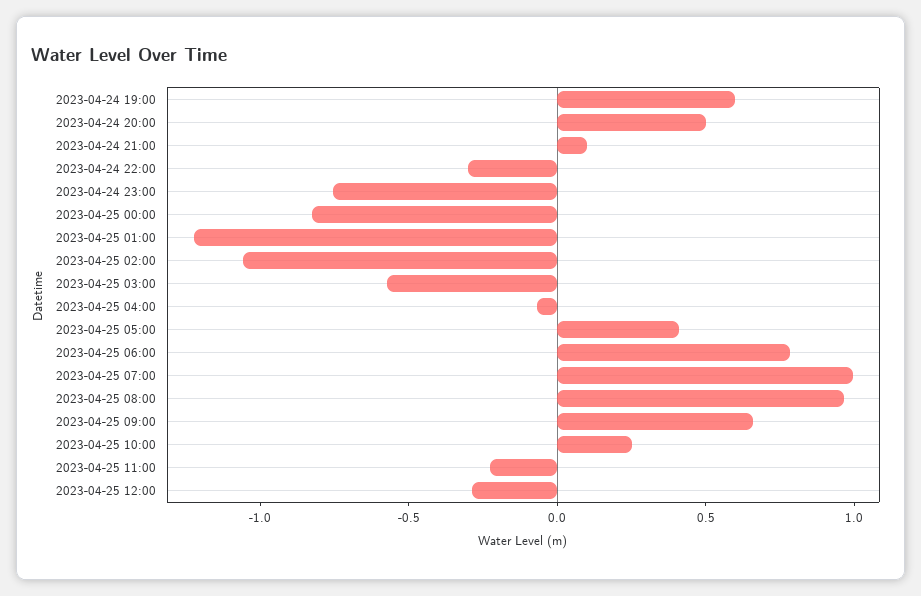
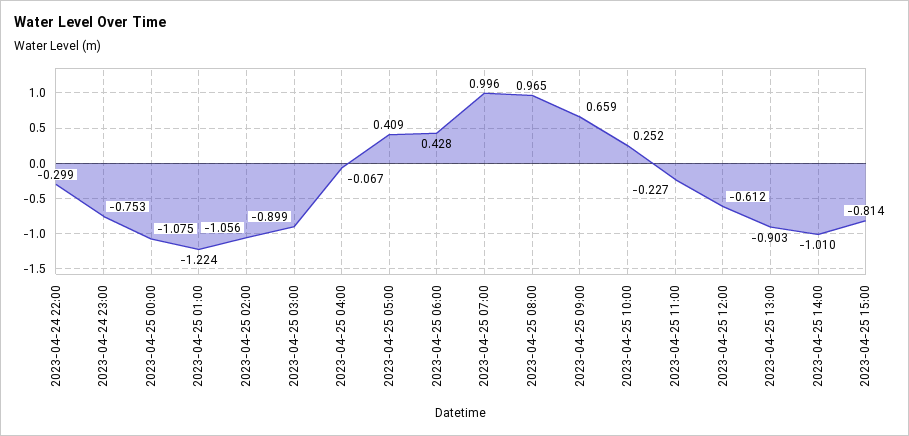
2023-04-24 19:00: 0.6 -> none
2023-04-24 20:00: 0.5 -> none
2023-04-24 21:00: 0.1 -> none
2023-04-25 00:00: -0.8 -> -1.075
2023-04-25 03:00: -0.6 -> -0.899
2023-04-25 06:00: 0.8 -> 0.428
2023-04-25 12:00: -0.3 -> -0.612
2023-04-25 13:00: none -> -0.903
2023-04-25 14:00: none -> -1.01
2023-04-25 15:00: none -> -0.814

